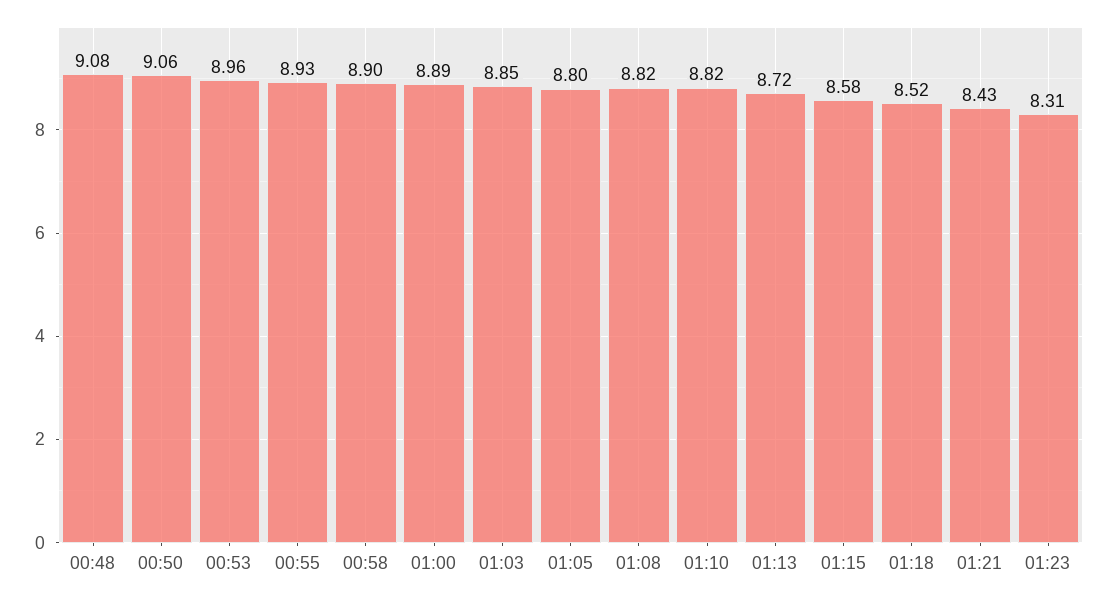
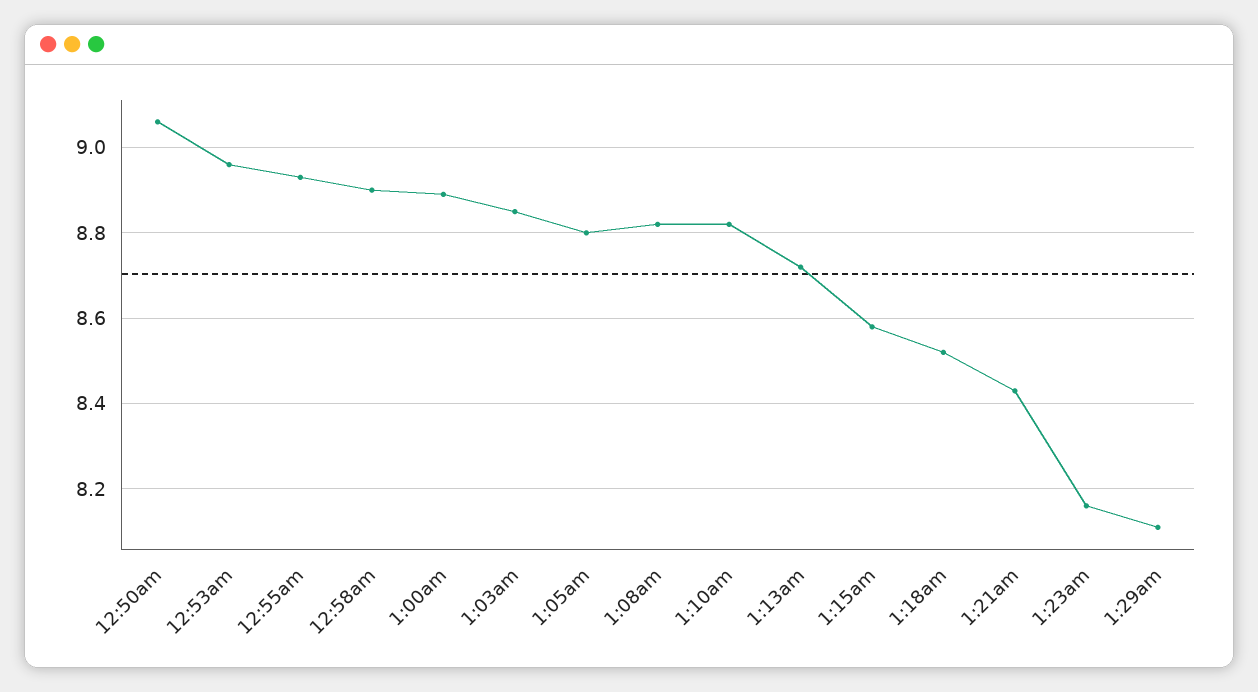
00:48: 9.08 -> none
01:23: 8.31 -> 8.15
1:29am: none -> 8.1

